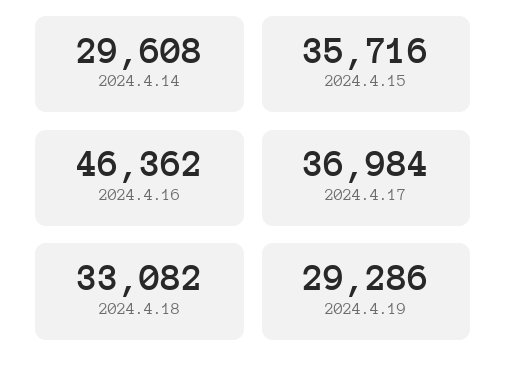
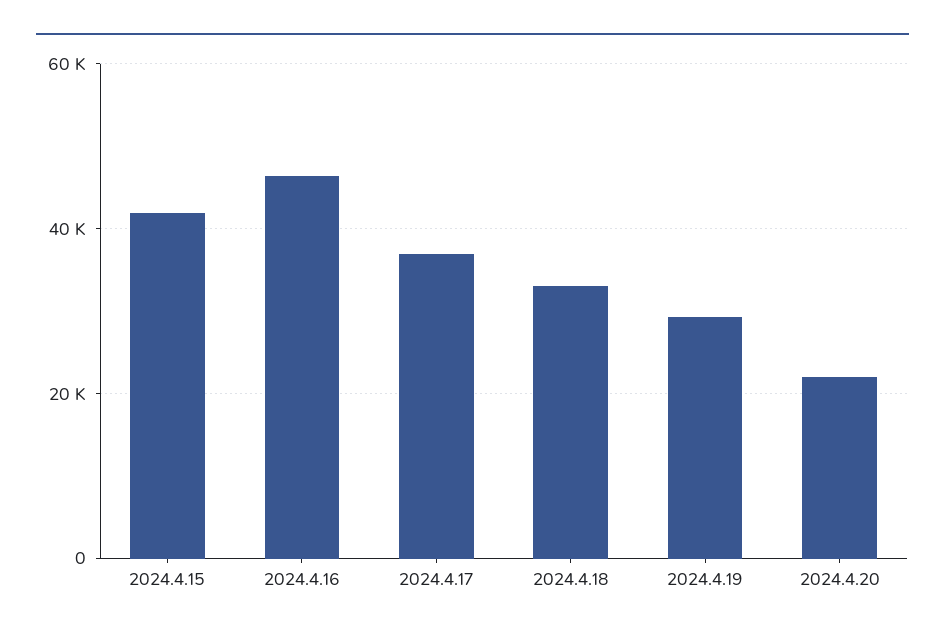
2024.4.14: 29608 -> none
2024.4.15: 35716 -> 42000
2024.4.20: none -> 22000

